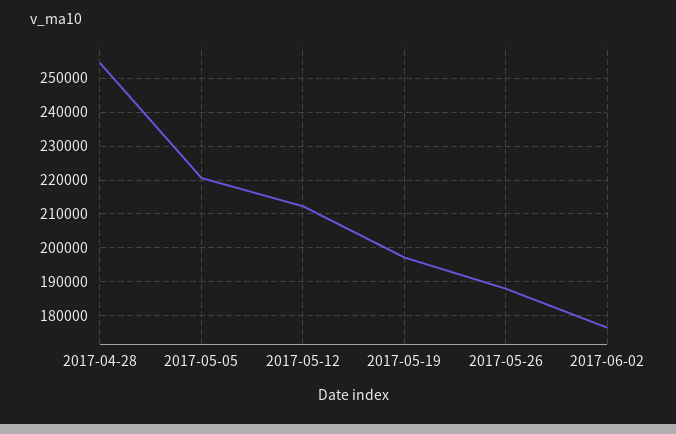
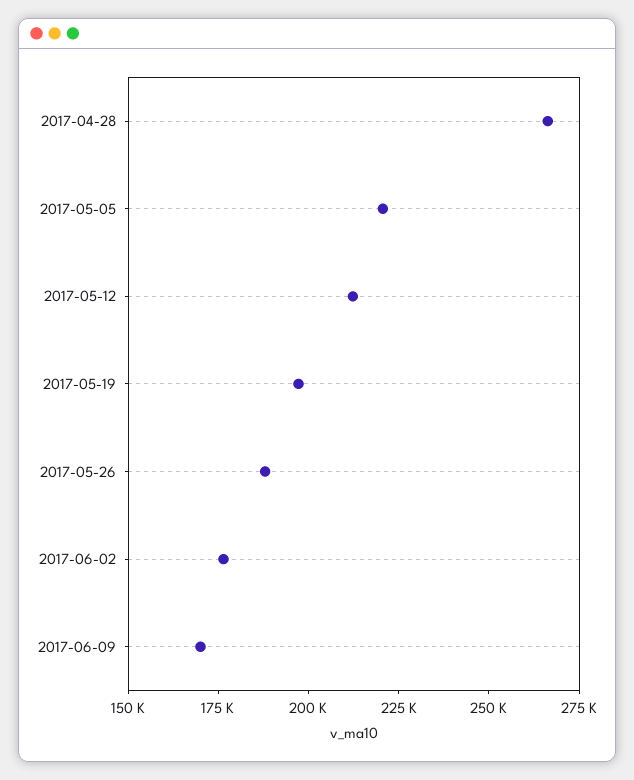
2017-04-28: 254000 -> 265000
2017-06-09: none -> 170000

